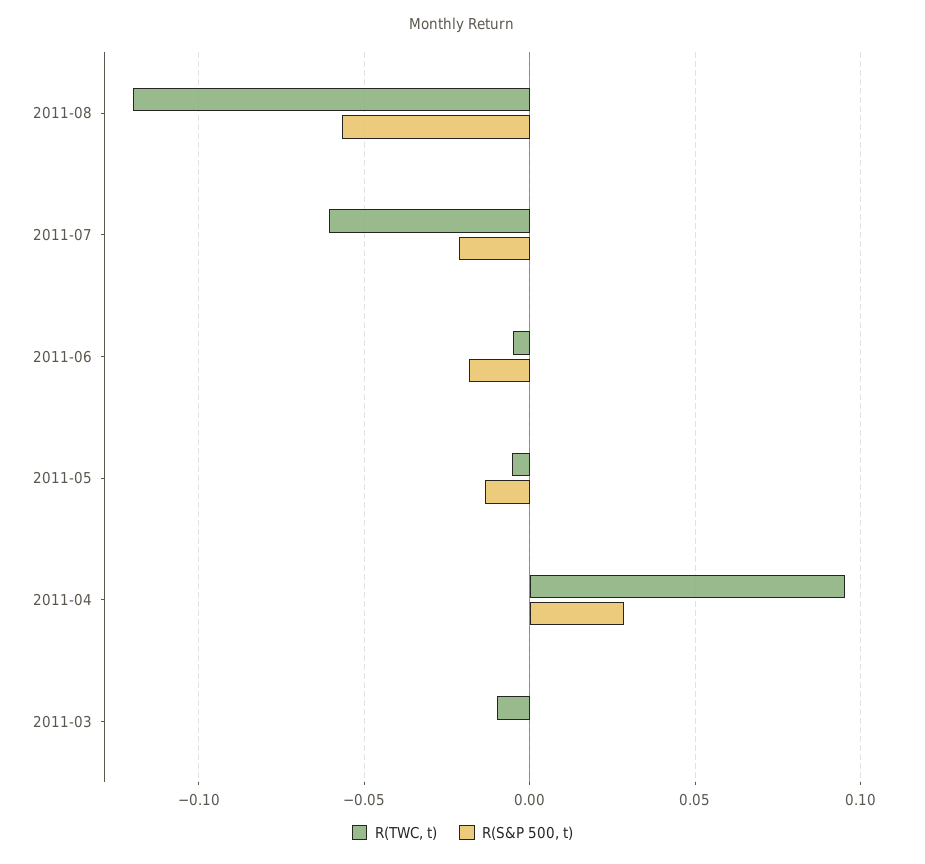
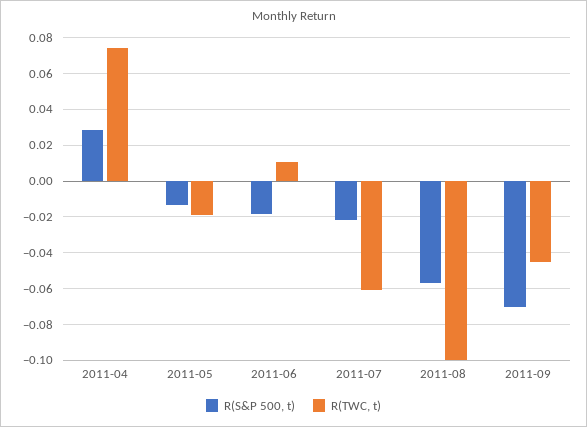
R(TWC, t), 2011-08: -0.12 -> -0.1
R(TWC, t), 2011-06: -0.005 -> 0.01
R(TWC, t), 2011-05: -0.005 -> -0.02
R(TWC, t), 2011-04: 0.095 -> 0.075
R(TWC, t), 2011-03: -0.01 -> none
R(S&P 500, t), 2011-03: 0 -> none
R(S&P 500, t), 2011-09: none -> -0.07
R(TWC, t), 2011-09: none -> -0.045

